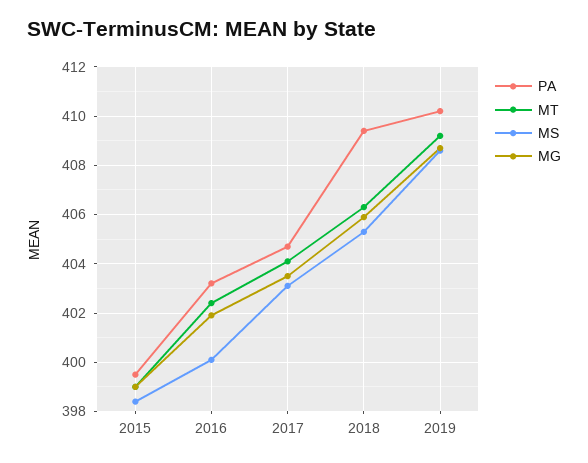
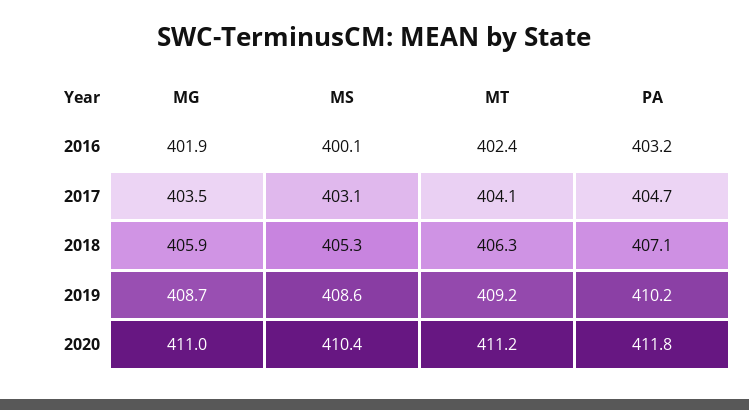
PA, 2015: 399.5 -> none
MT, 2015: 399 -> none
MS, 2015: 398.5 -> none
MG, 2015: 399 -> none
PA, 2018: 409.5 -> 407.1
MG, 2020: none -> 411
MS, 2020: none -> 410.4
MT, 2020: none -> 411.2
PA, 2020: none -> 411.8

